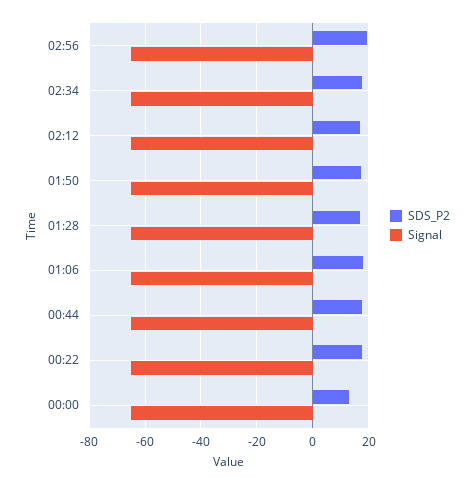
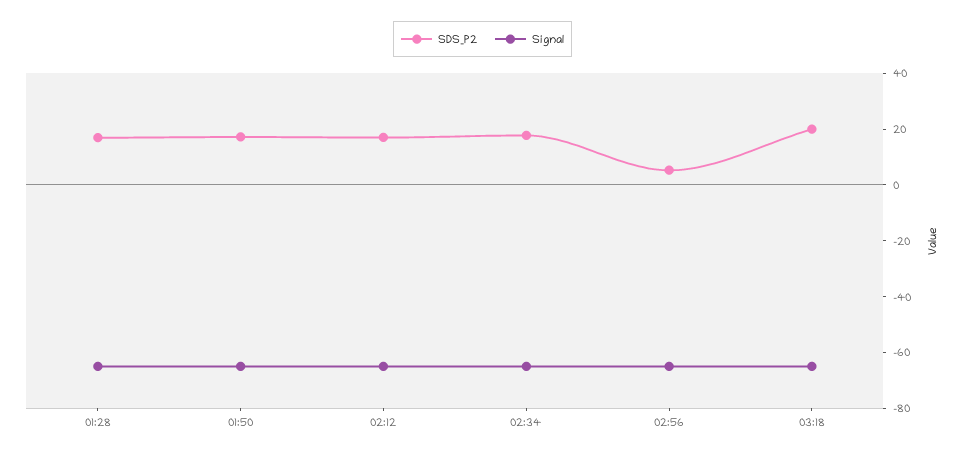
SDS_P2, 02:56: 20 -> 5
SDS_P2, 01:06: 17.5 -> none
Signal, 01:06: -65 -> none
SDS_P2, 00:44: 17.5 -> none
Signal, 00:44: -65 -> none
SDS_P2, 00:22: 17.5 -> none
Signal, 00:22: -65 -> none
SDS_P2, 00:00: 12.5 -> none
Signal, 00:00: -65 -> none
SDS_P2, 03:18: none -> 20
Signal, 03:18: none -> -65

